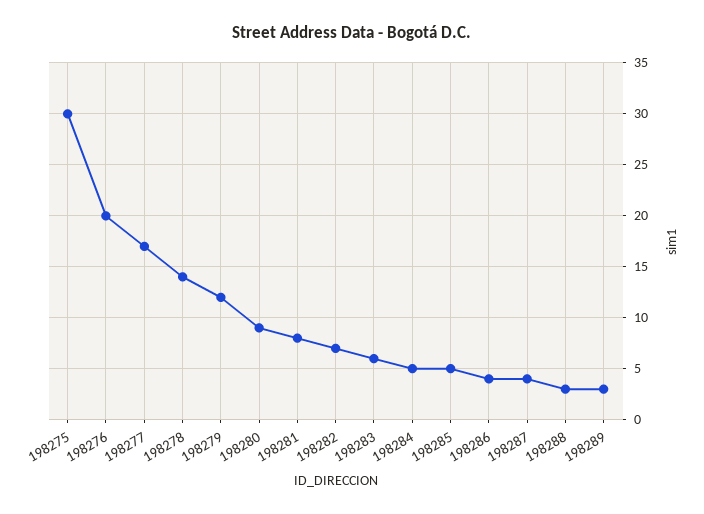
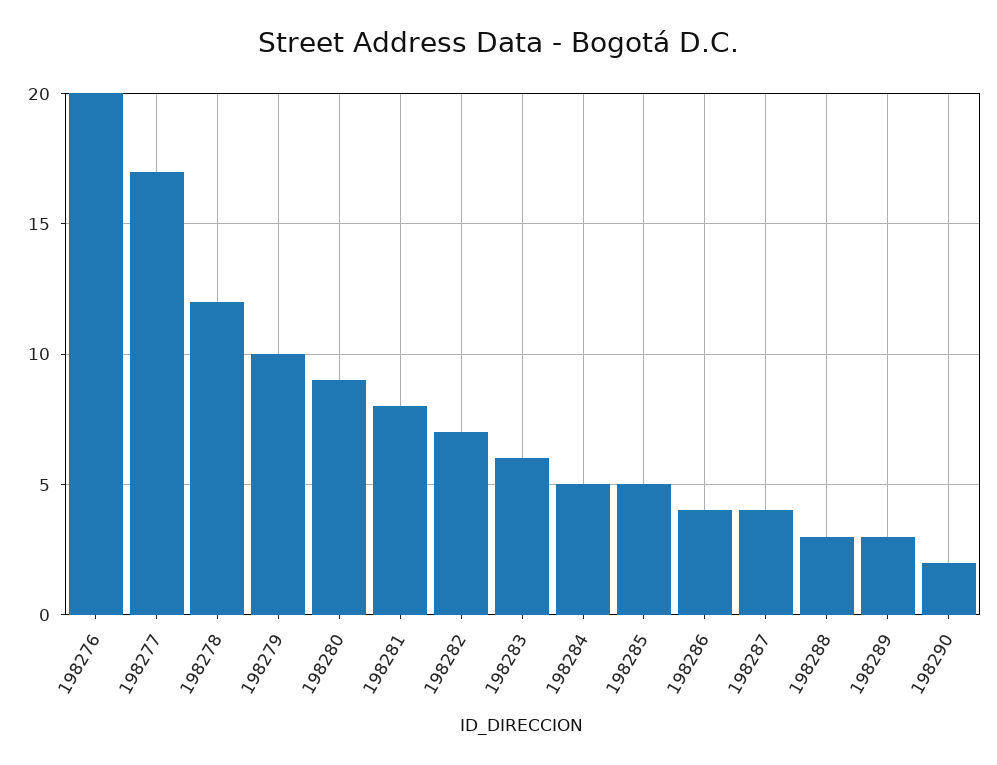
198275: 30 -> none
198278: 14 -> 12
198279: 12 -> 10
198290: none -> 2

